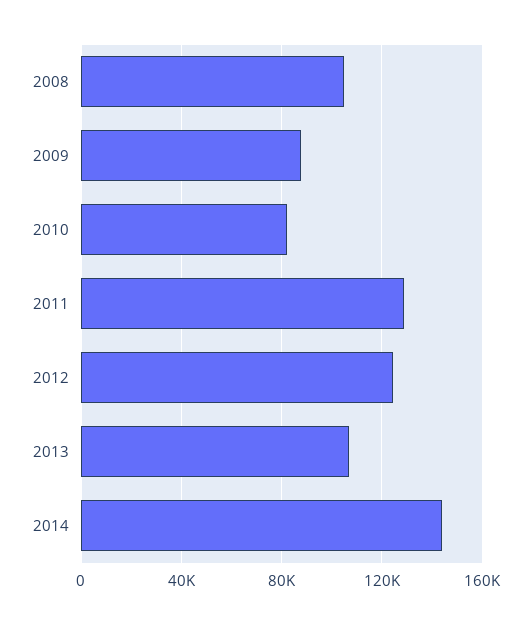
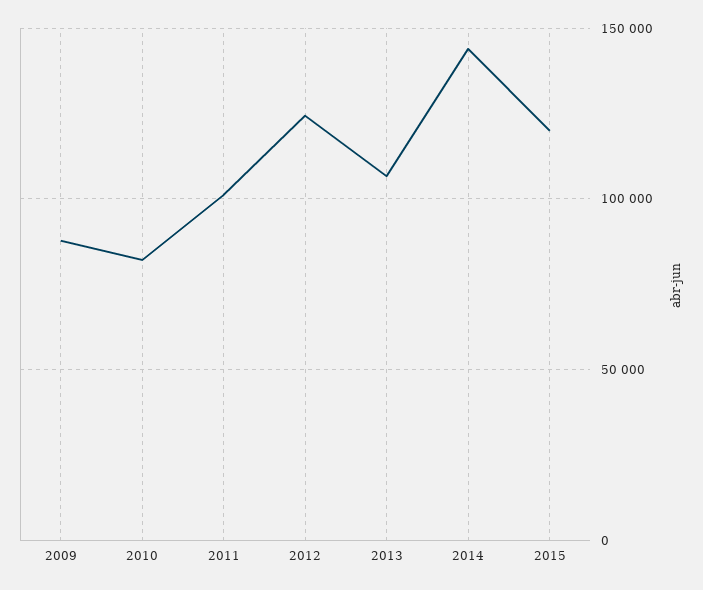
2008: 105000 -> none
2011: 130000 -> 100000
2015: none -> 120000

